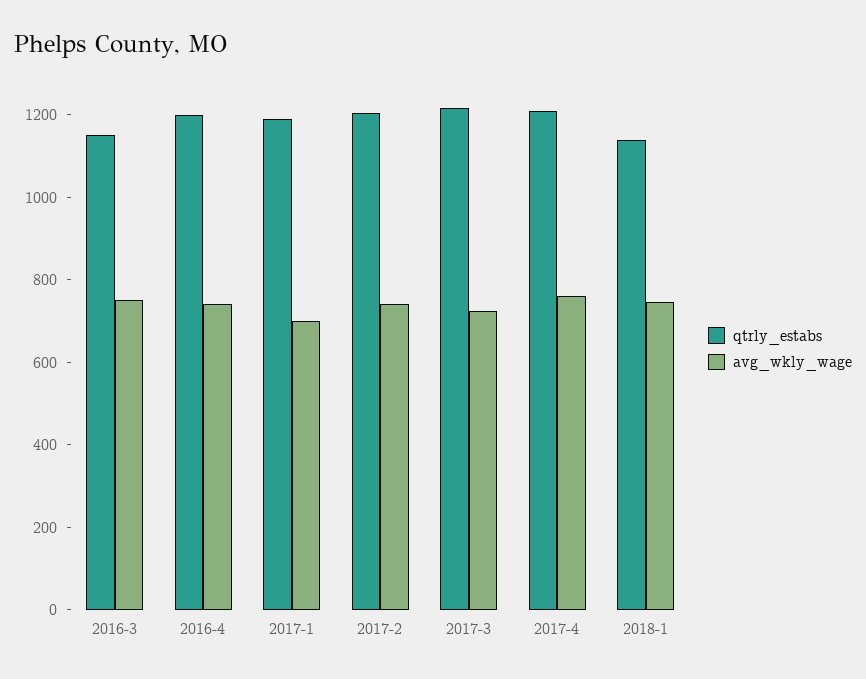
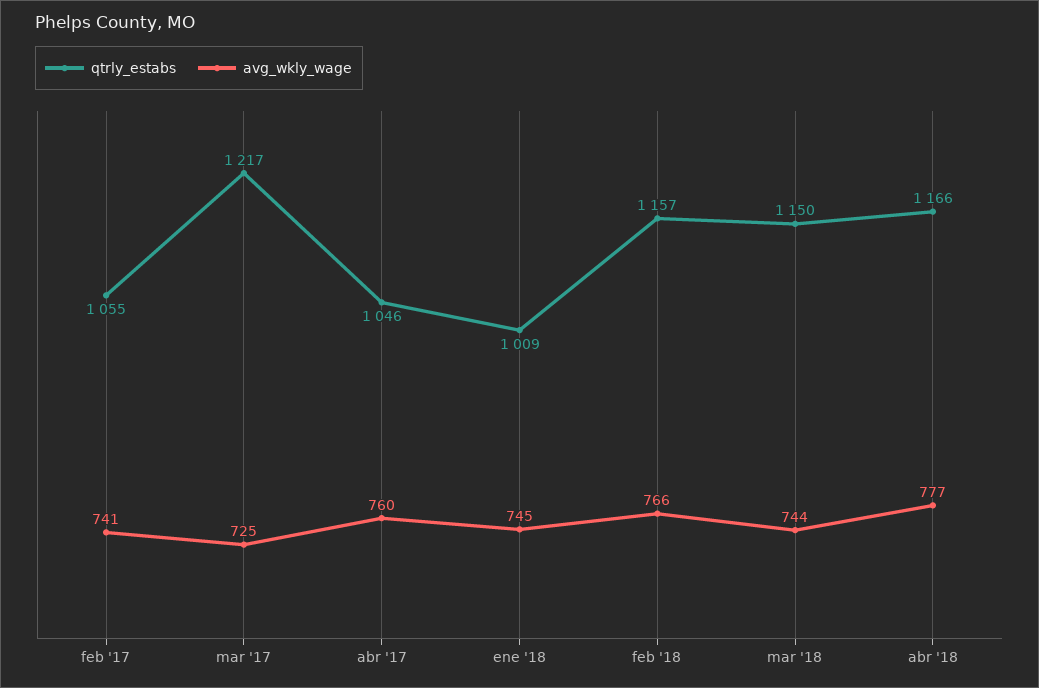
qtrly_estabs, 2016-3: 1150 -> none
avg_wkly_wage, 2016-3: 750 -> none
qtrly_estabs, 2016-4: 1200 -> none
avg_wkly_wage, 2016-4: 750 -> none
qtrly_estabs, 2017-1: 1200 -> none
avg_wkly_wage, 2017-1: 700 -> none
qtrly_estabs, 2017-2: 1200 -> 1055
qtrly_estabs, 2017-4: 1200 -> 1046
qtrly_estabs, 2018-1: 1150 -> 1009
qtrly_estabs, feb '18: none -> 1157
avg_wkly_wage, feb '18: none -> 766
qtrly_estabs, mar '18: none -> 1150
avg_wkly_wage, mar '18: none -> 744
qtrly_estabs, abr '18: none -> 1166
avg_wkly_wage, abr '18: none -> 777

